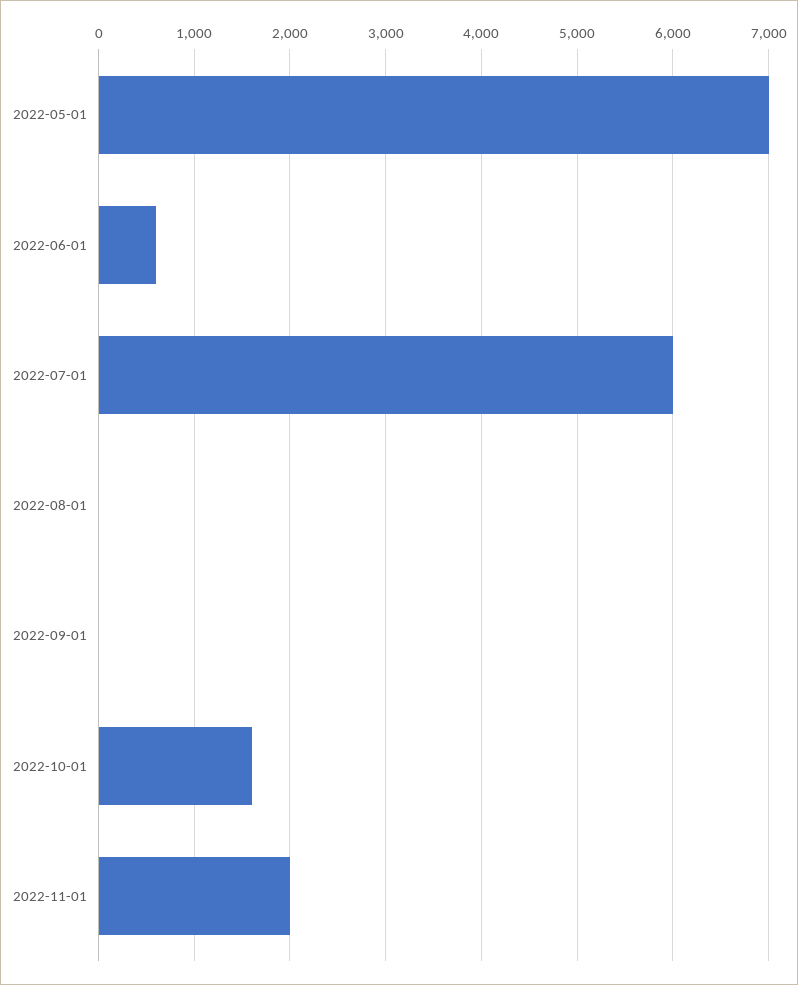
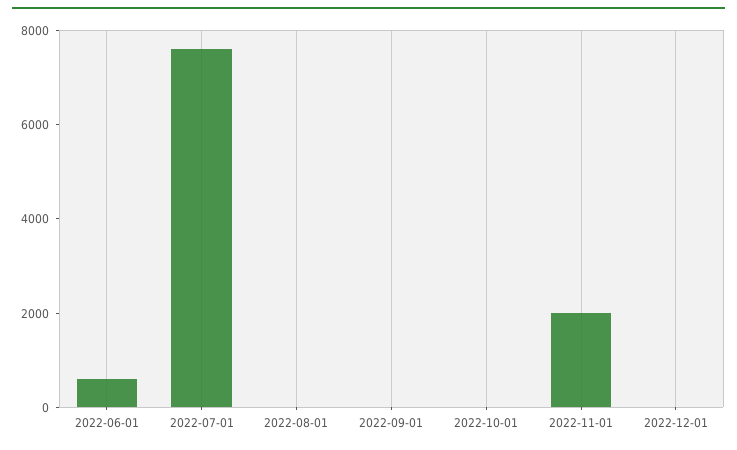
2022-05-01: 7000 -> none
2022-07-01: 6000 -> 7500
2022-10-01: 1600 -> 0
2022-12-01: none -> 0

